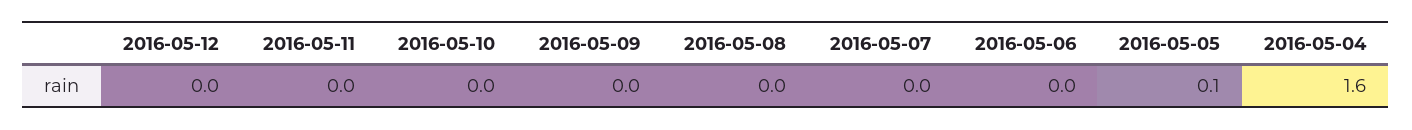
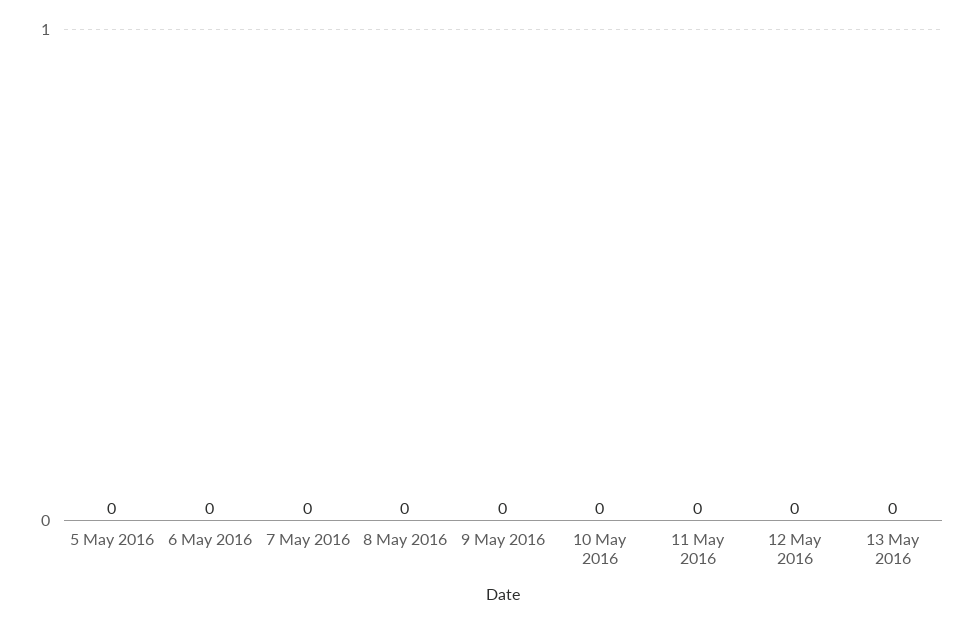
2016-05-05: 0.1 -> 0
2016-05-04: 1.6 -> none
13 May 2016: none -> 0

